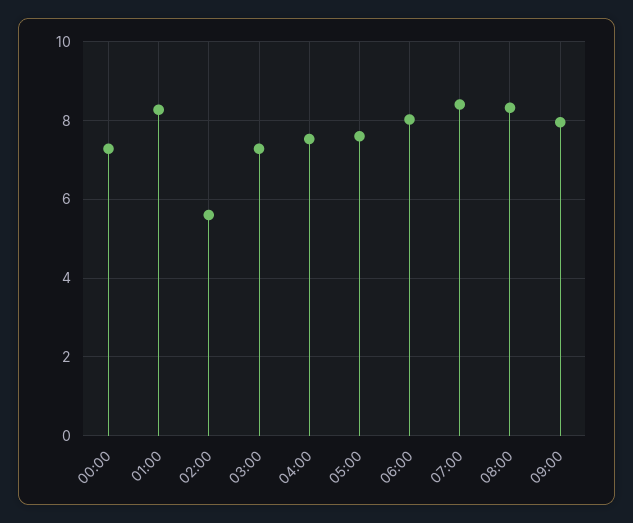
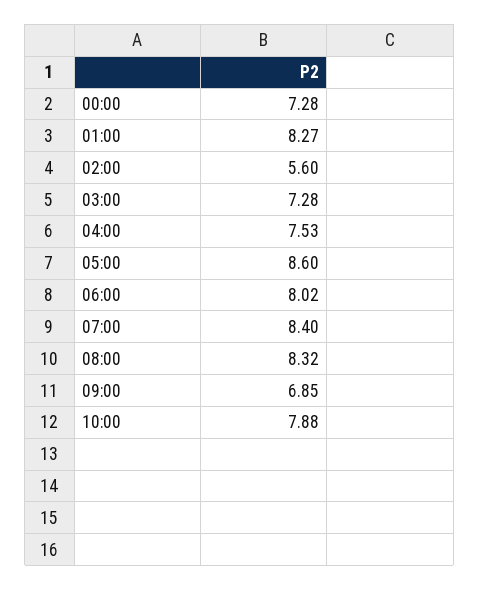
05:00: 7.6 -> 8.6
09:00: 8 -> 6.85
10:00: none -> 7.88

